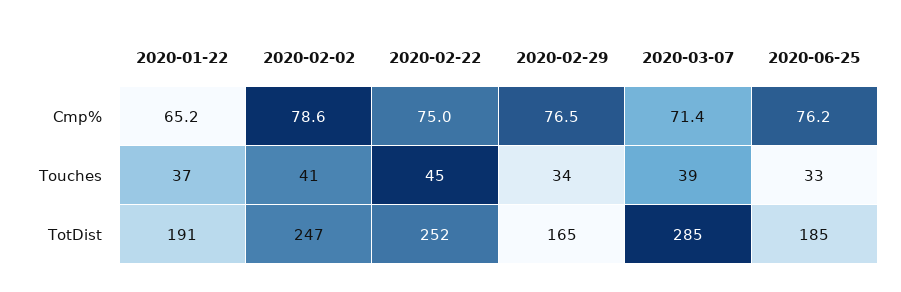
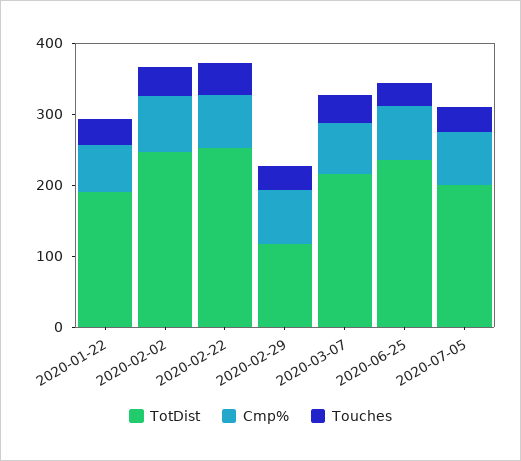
TotDist, 2020-02-29: 165 -> 120
TotDist, 2020-03-07: 285 -> 220
TotDist, 2020-06-25: 185 -> 240
TotDist, 2020-07-05: none -> 200
Cmp%, 2020-07-05: none -> 80
Touches, 2020-07-05: none -> 40

